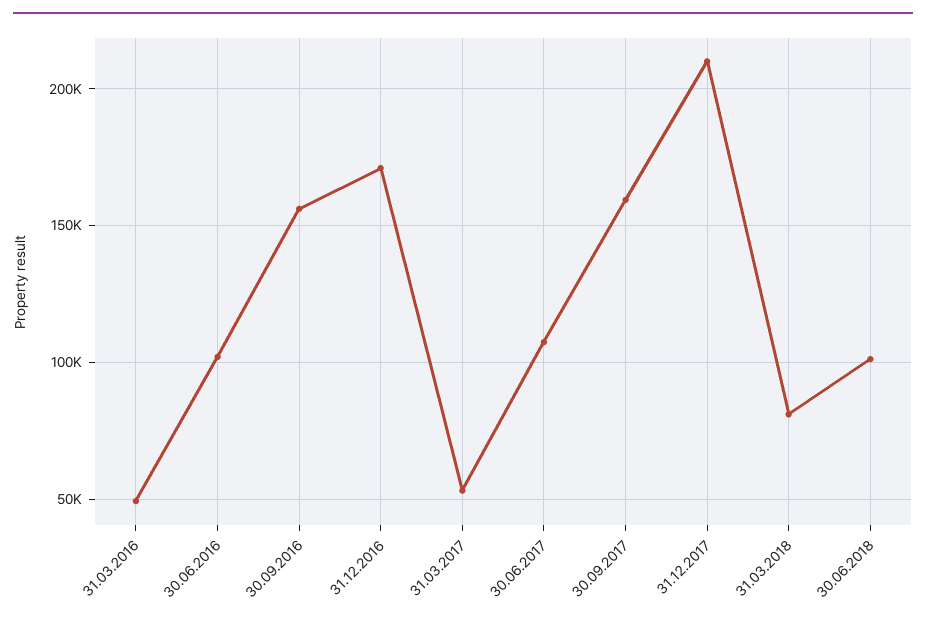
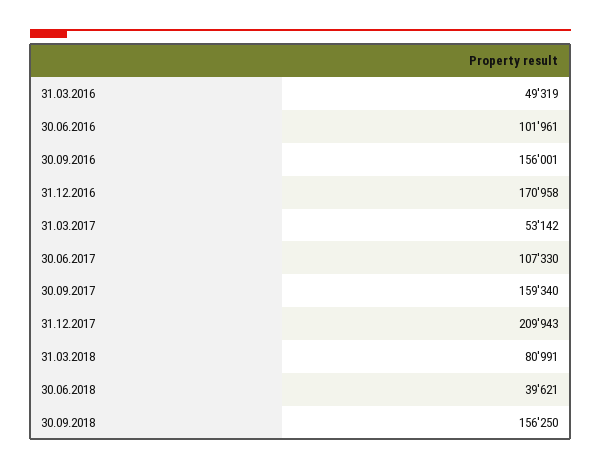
30.06.2018: 100000 -> 39621
30.09.2018: none -> 156250

